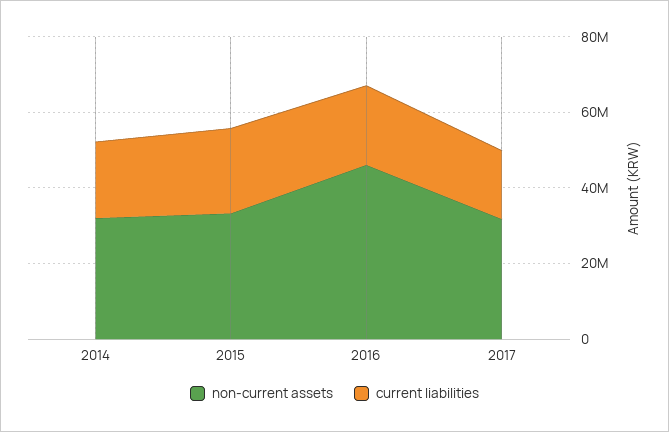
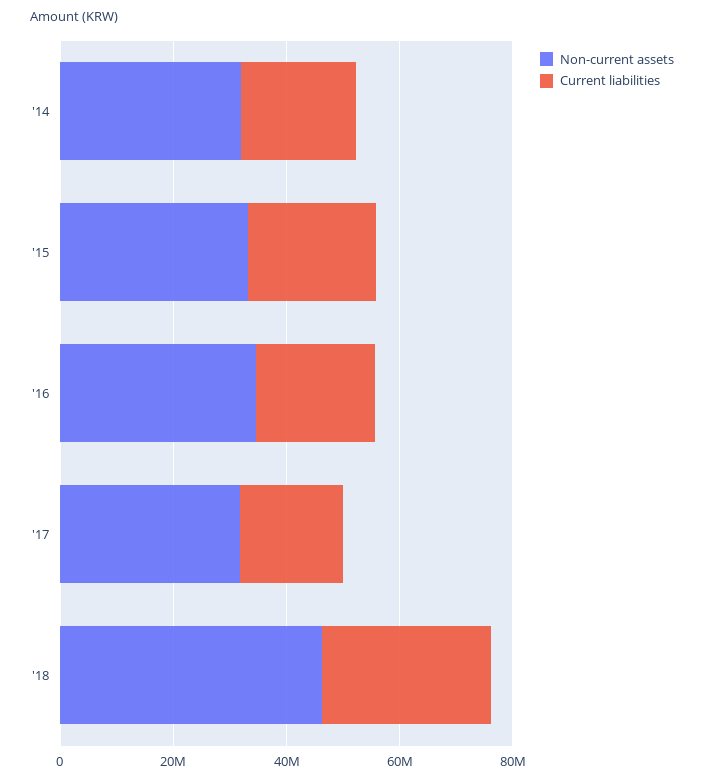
non-current assets, 2016: 45000000 -> 35000000
non-current assets, '18: none -> 45000000
current liabilities, '18: none -> 30000000

